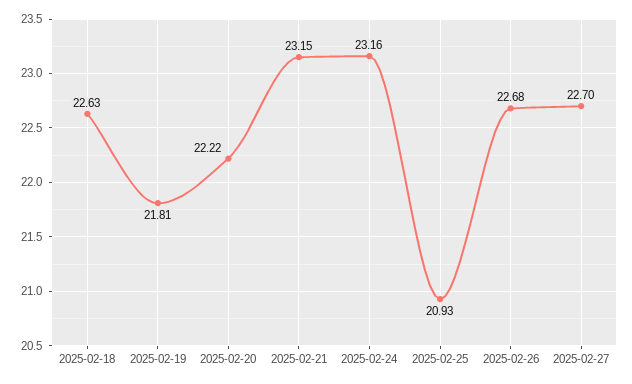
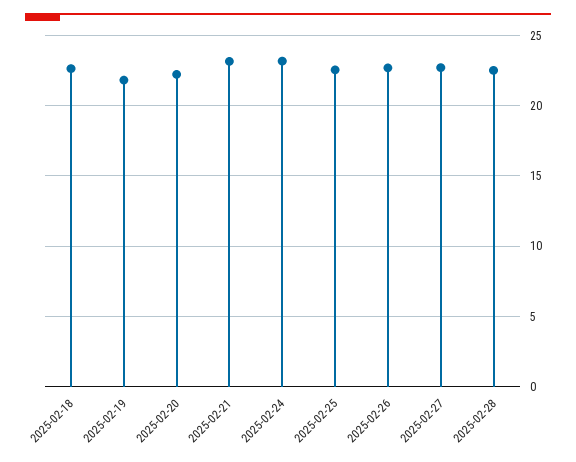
2025-02-25: 20.93 -> 22.5
2025-02-28: none -> 22.5

